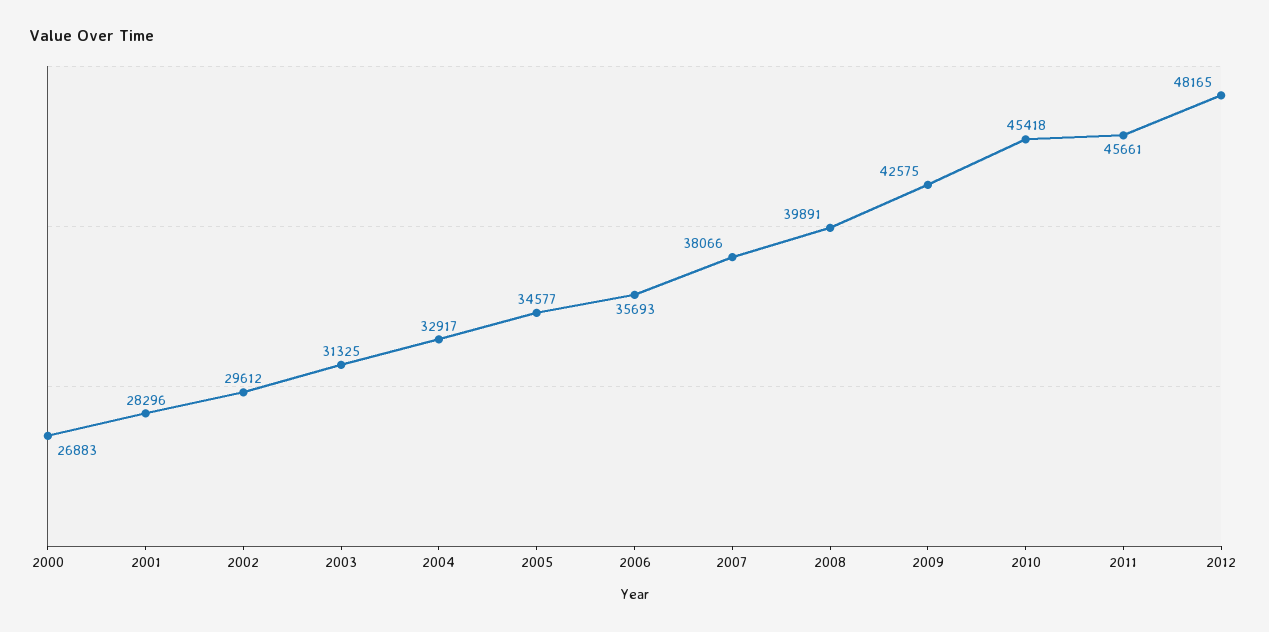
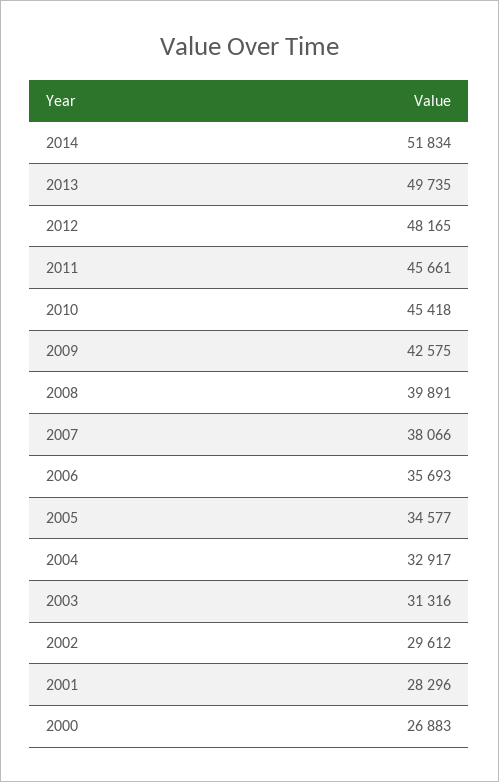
2003: 31325 -> 31316
2014: none -> 51834
2013: none -> 49735

